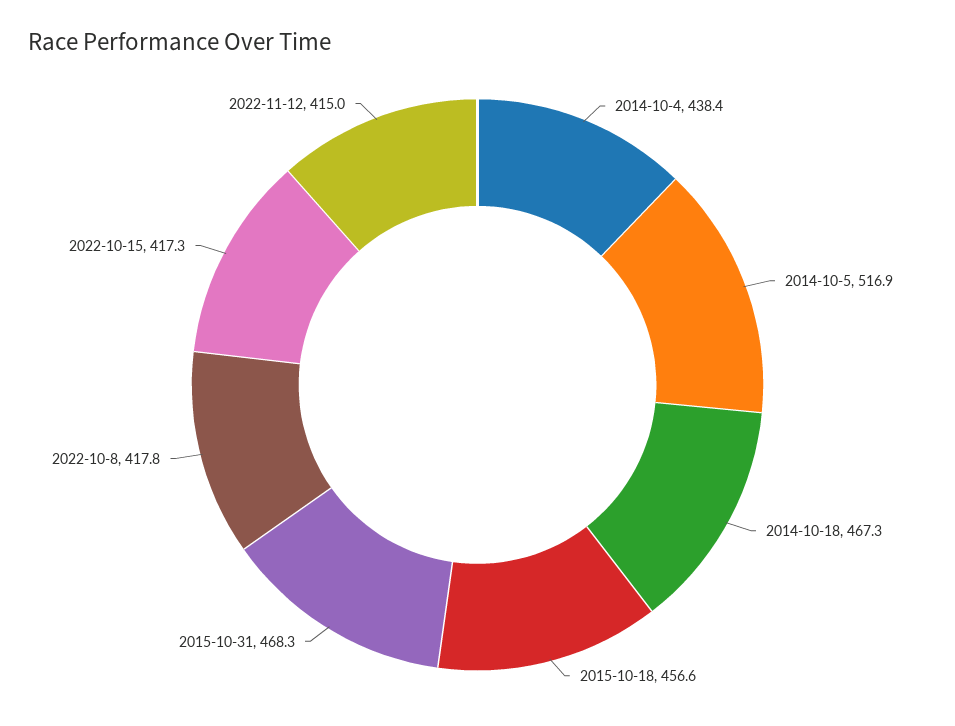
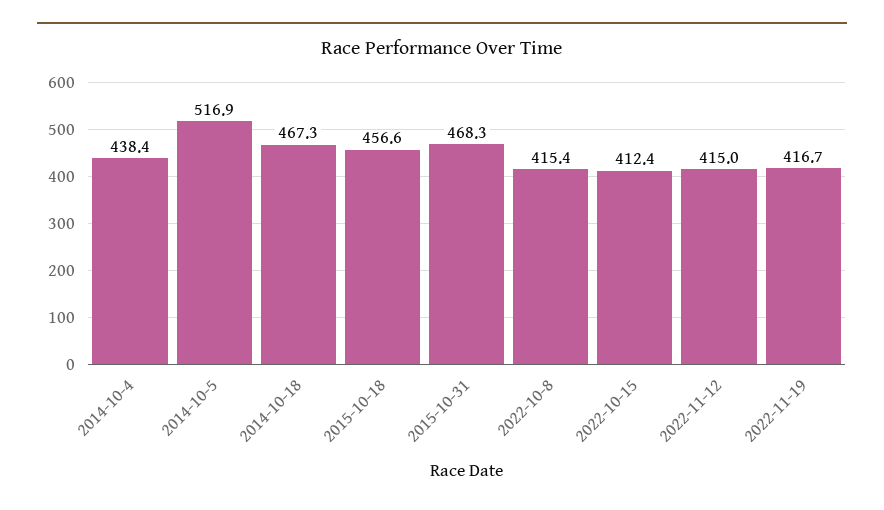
2022-10-8: 417.8 -> 415.4
2022-10-15: 417.3 -> 412.4
2022-11-19: none -> 416.7

